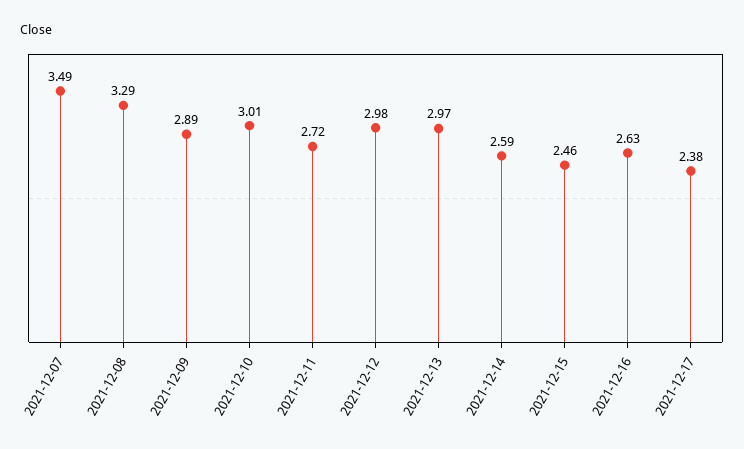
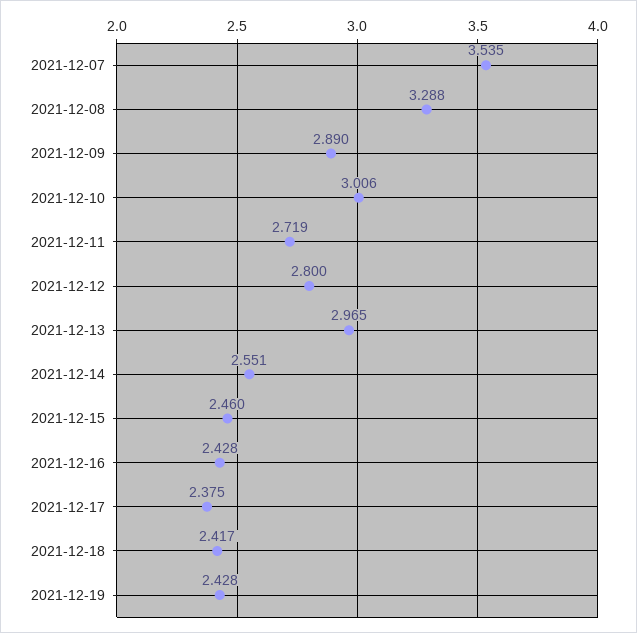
2021-12-07: 3.49 -> 3.535
2021-12-12: 2.98 -> 2.8
2021-12-14: 2.59 -> 2.551
2021-12-16: 2.63 -> 2.428
2021-12-18: none -> 2.417
2021-12-19: none -> 2.428

